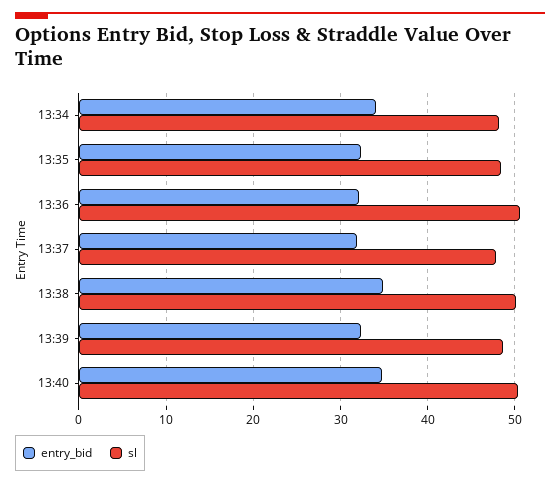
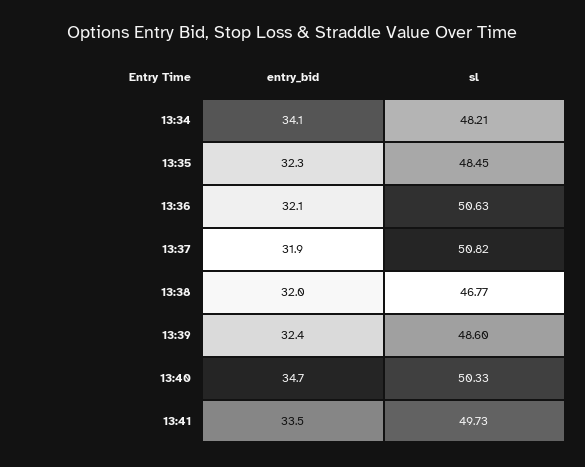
sl, 13:37: 48 -> 50.82
entry_bid, 13:38: 35 -> 32
sl, 13:38: 50 -> 46.77
entry_bid, 13:41: none -> 33.5
sl, 13:41: none -> 49.73

